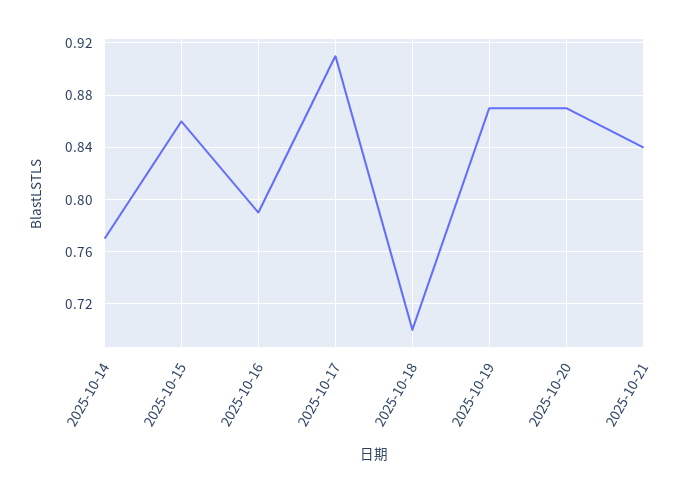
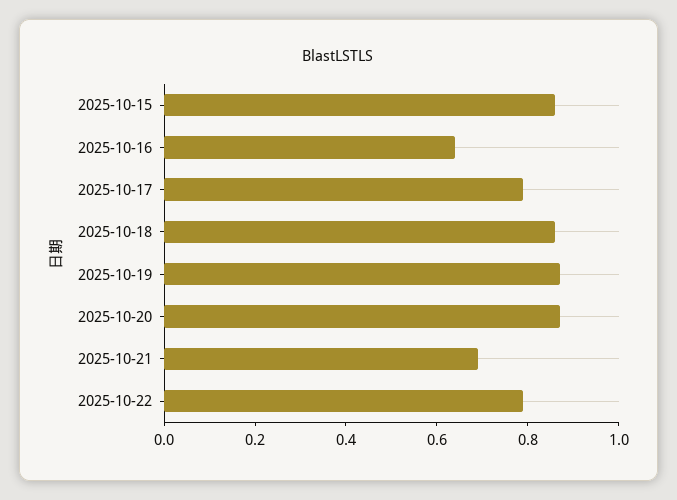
2025-10-14: 0.77 -> none
2025-10-16: 0.79 -> 0.65
2025-10-17: 0.91 -> 0.8
2025-10-18: 0.7 -> 0.85
2025-10-21: 0.84 -> 0.7
2025-10-22: none -> 0.8

